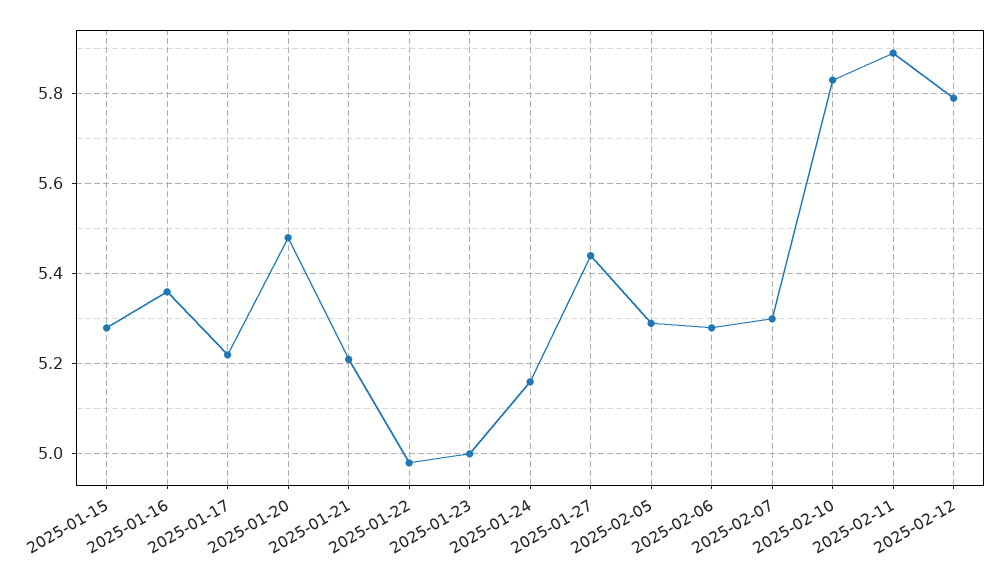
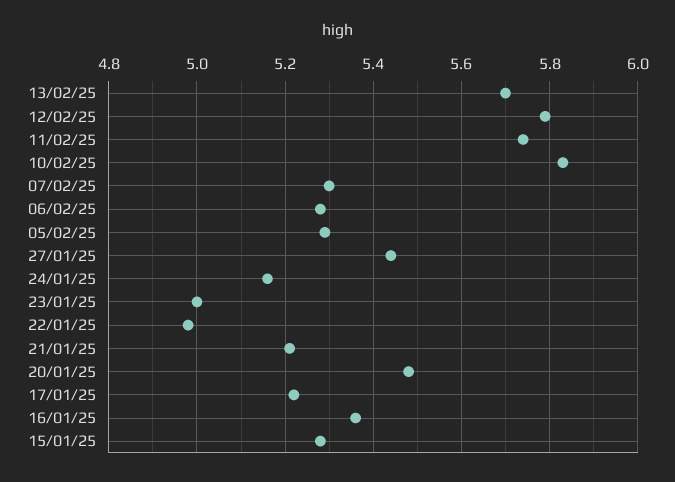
2025-02-11: 5.9 -> 5.75
13/02/25: none -> 5.7

